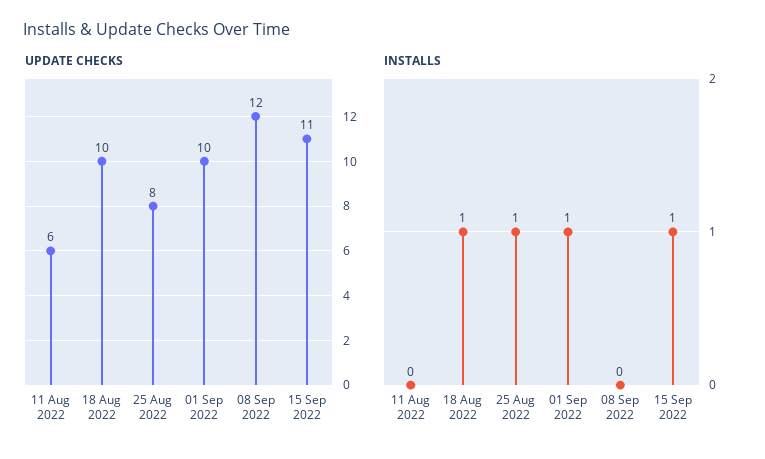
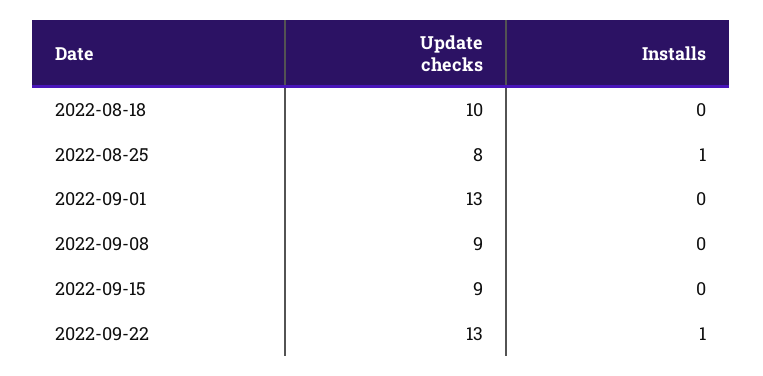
UPDATE CHECKS, 11 Aug 2022: 6 -> none
UPDATE CHECKS, 01 Sep 2022: 10 -> 13
UPDATE CHECKS, 08 Sep 2022: 12 -> 9
UPDATE CHECKS, 15 Sep 2022: 11 -> 9
INSTALLS, 11 Aug 2022: 0 -> none
INSTALLS, 18 Aug 2022: 1 -> 0
INSTALLS, 01 Sep 2022: 1 -> 0
INSTALLS, 15 Sep 2022: 1 -> 0
UPDATE CHECKS, 2022-09-22: none -> 13
INSTALLS, 2022-09-22: none -> 1

